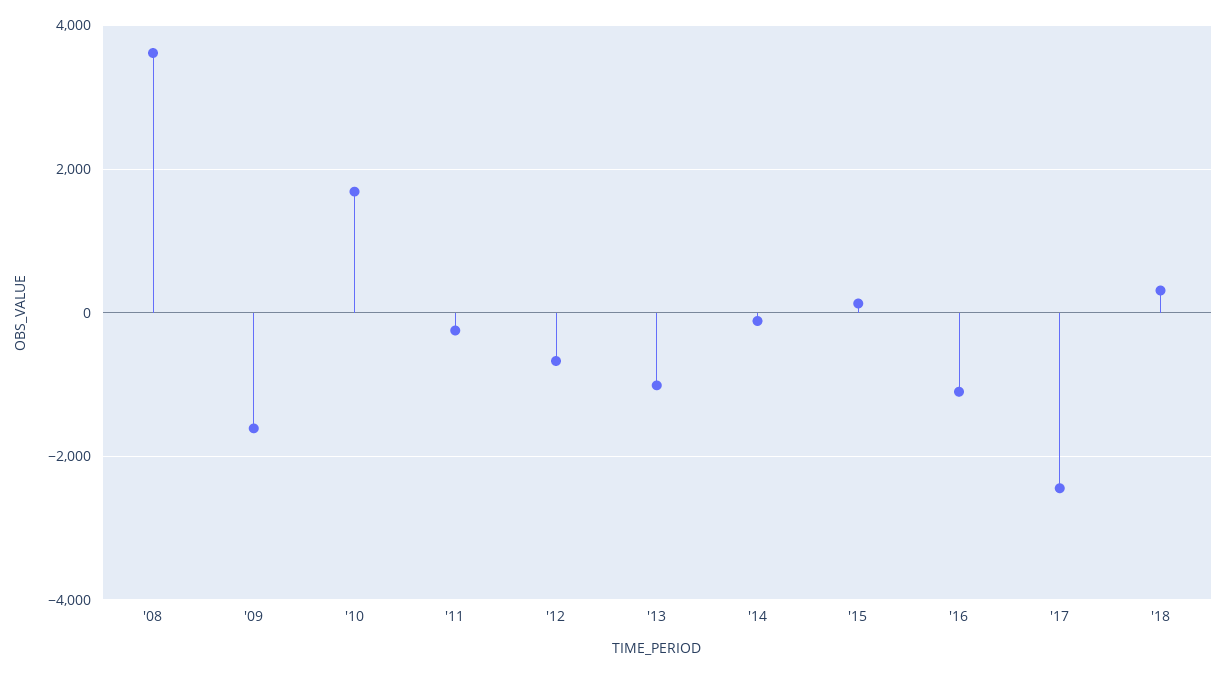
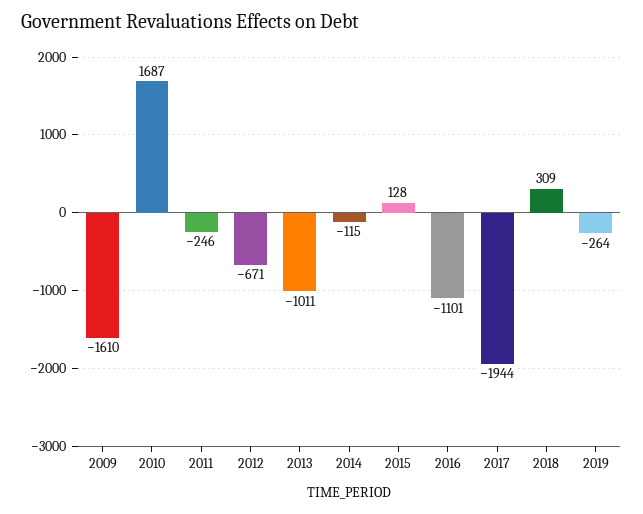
'08: 3600 -> none
'17: -2400 -> -1944
2019: none -> -264

